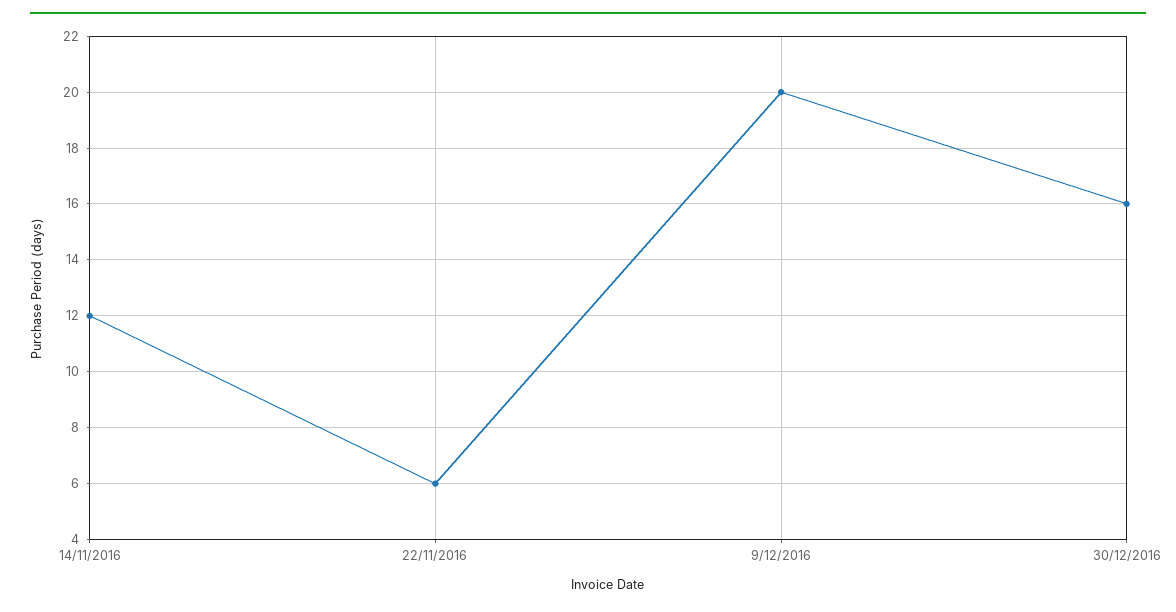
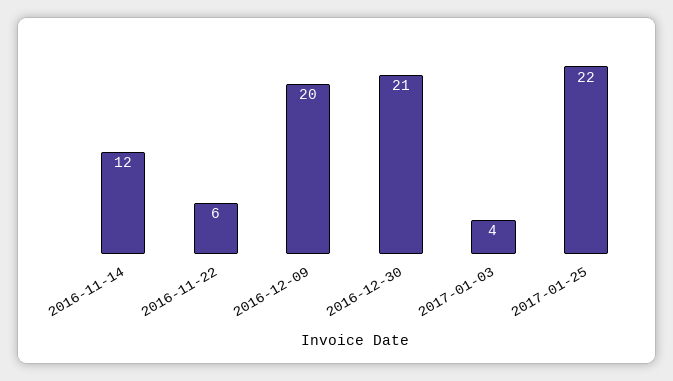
30/12/2016: 16 -> 21
2017-01-03: none -> 4
2017-01-25: none -> 22

